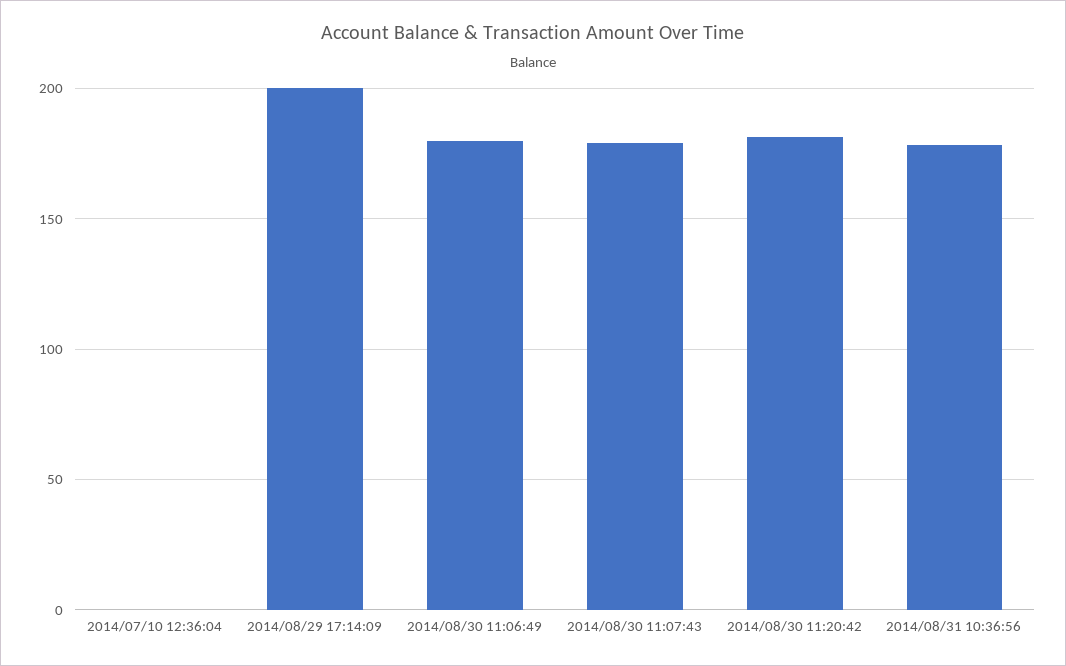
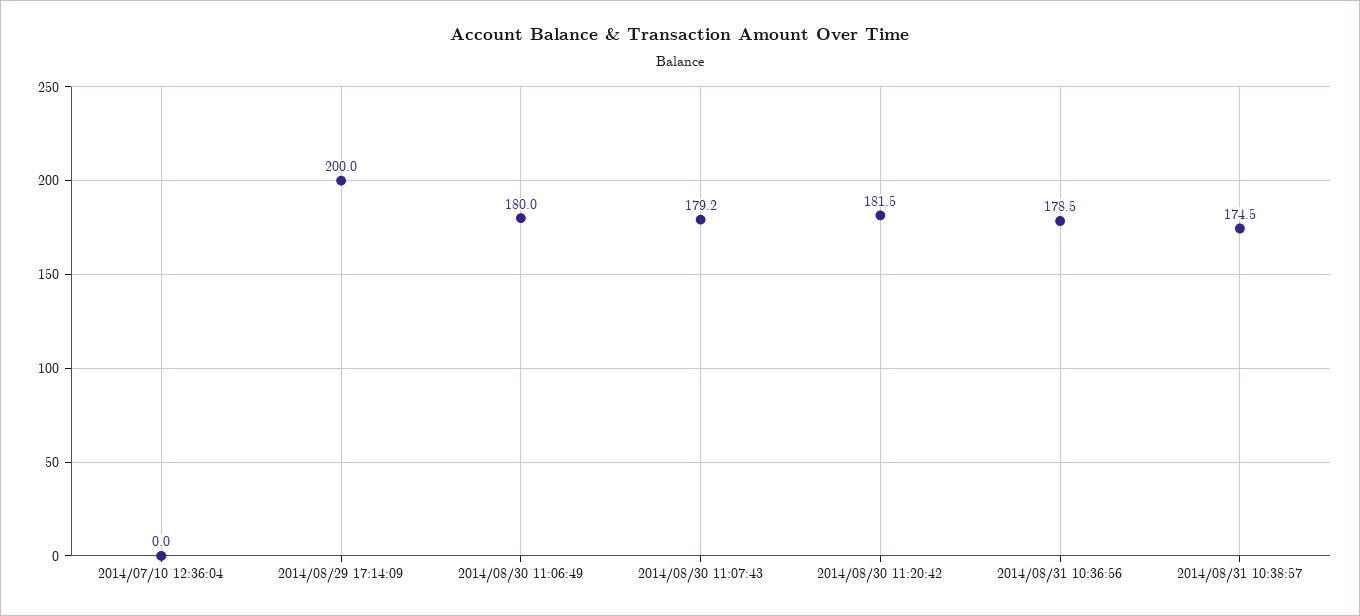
2014/08/31 10:38:57: none -> 174.5

